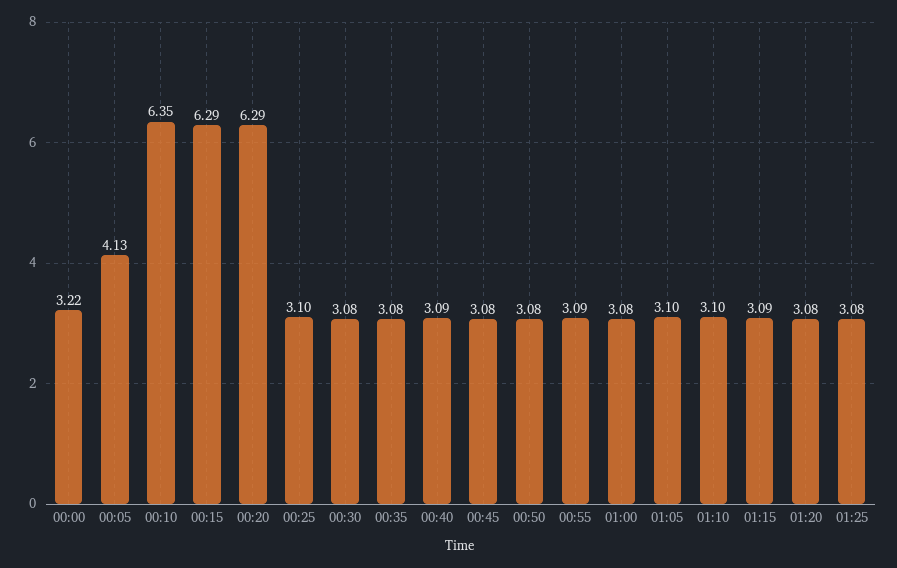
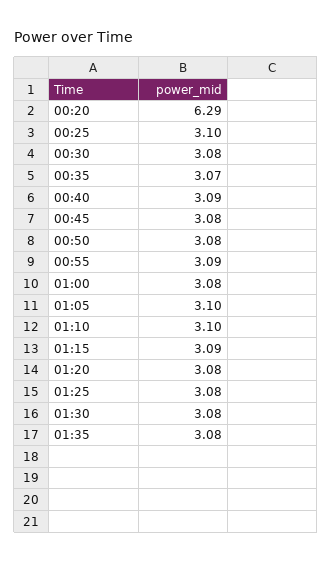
00:00: 3.22 -> none
00:05: 4.13 -> none
00:10: 6.35 -> none
00:15: 6.29 -> none
00:35: 3.08 -> 3.07
01:30: none -> 3.08
01:35: none -> 3.08

